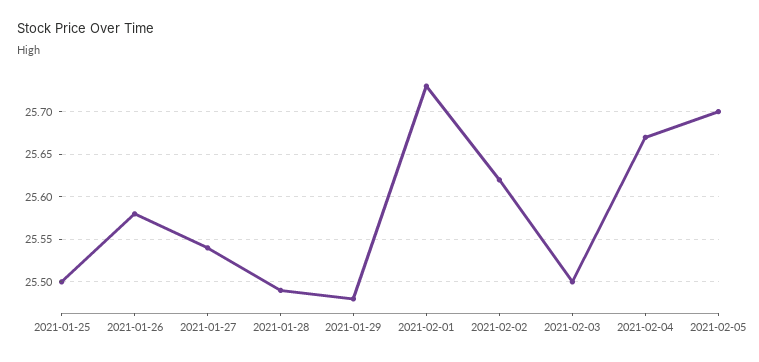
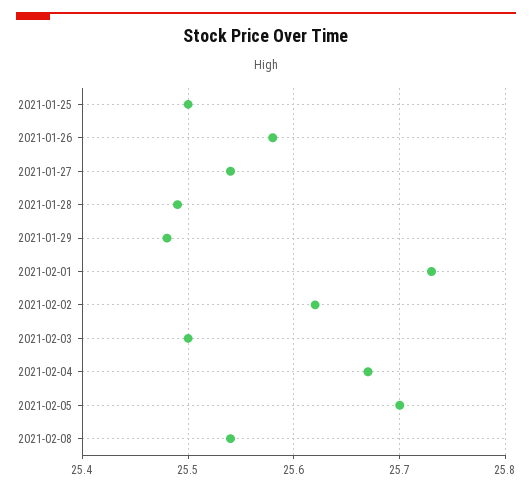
2021-02-08: none -> 25.54

